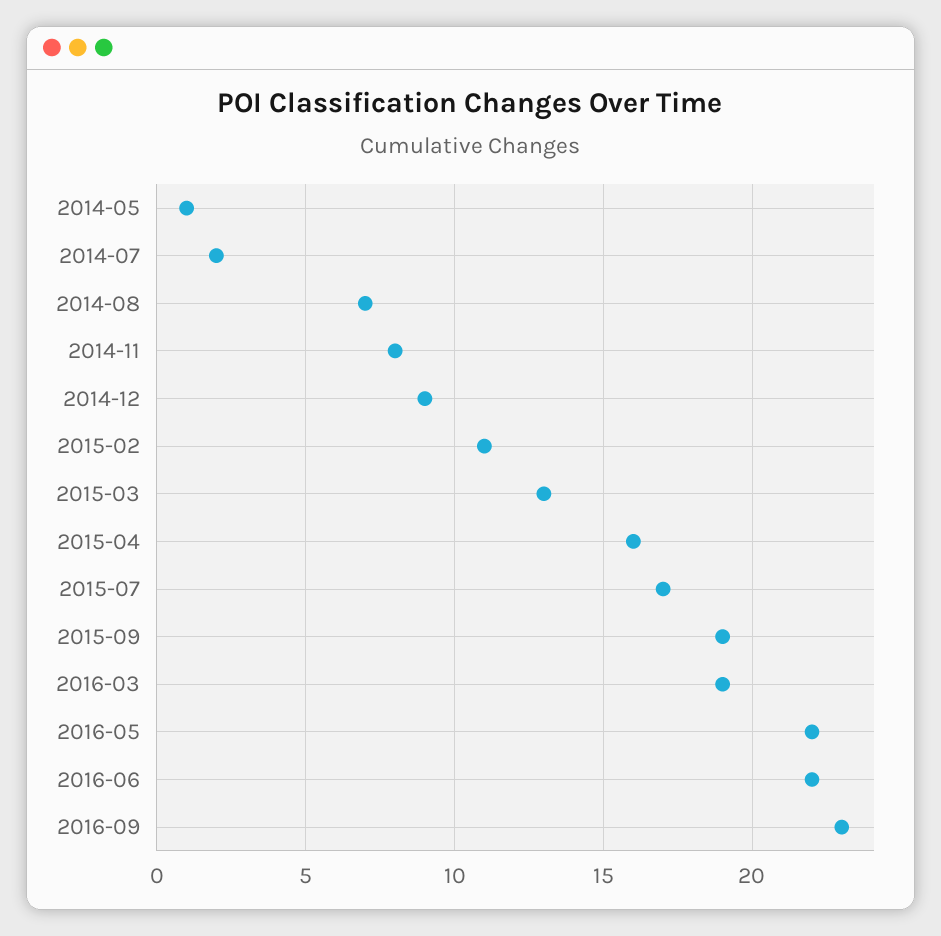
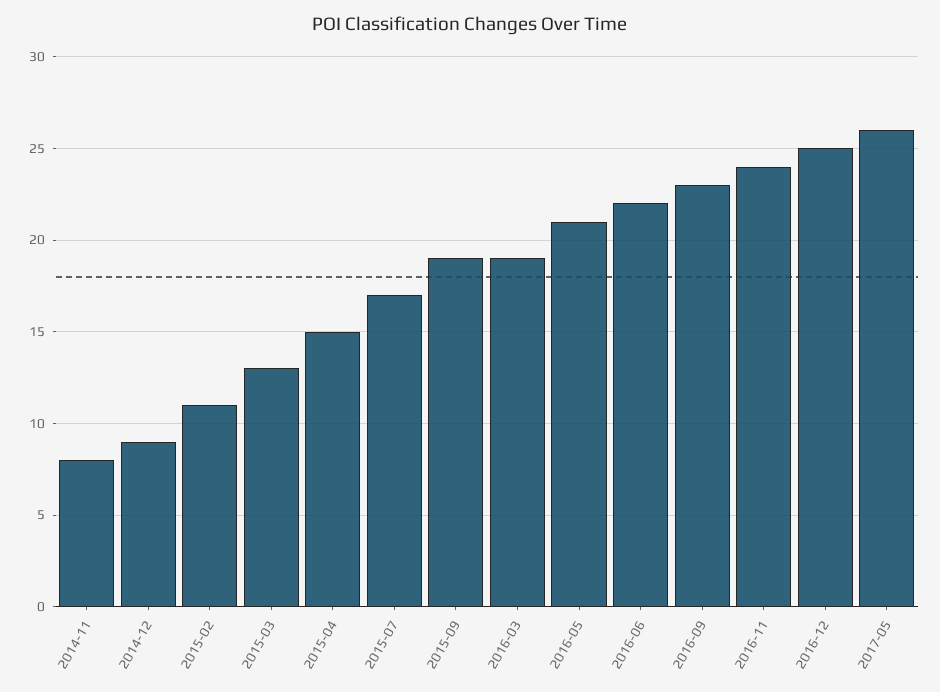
2014-05: 1 -> none
2014-07: 2 -> none
2014-08: 7 -> none
2015-04: 16 -> 15
2016-05: 22 -> 21
2016-11: none -> 24
2016-12: none -> 25
2017-05: none -> 26

